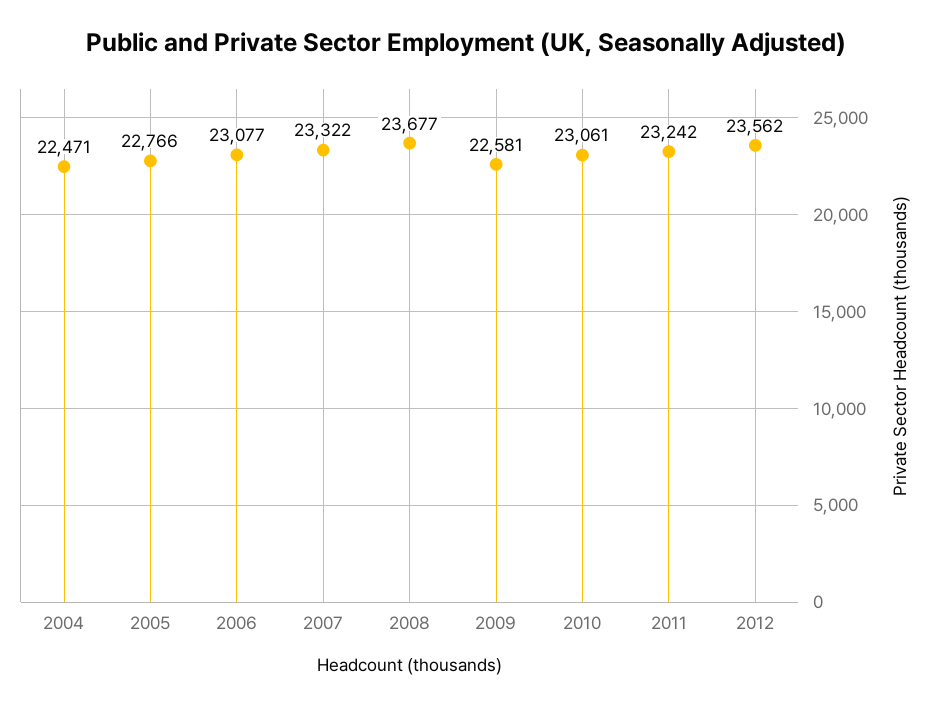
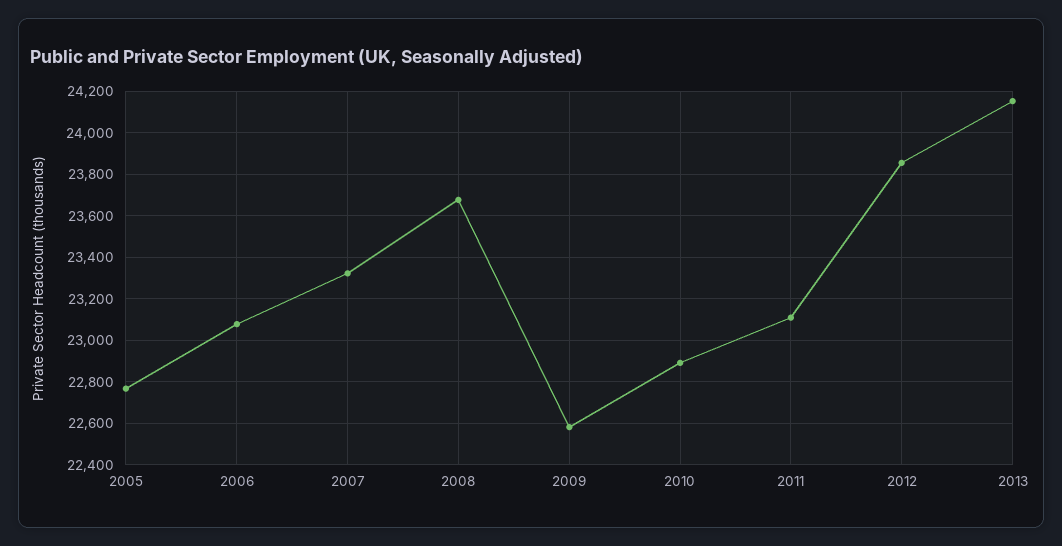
2004: 22471 -> none
2010: 23061 -> 22900
2011: 23242 -> 23100
2012: 23562 -> 23850
2013: none -> 24150

